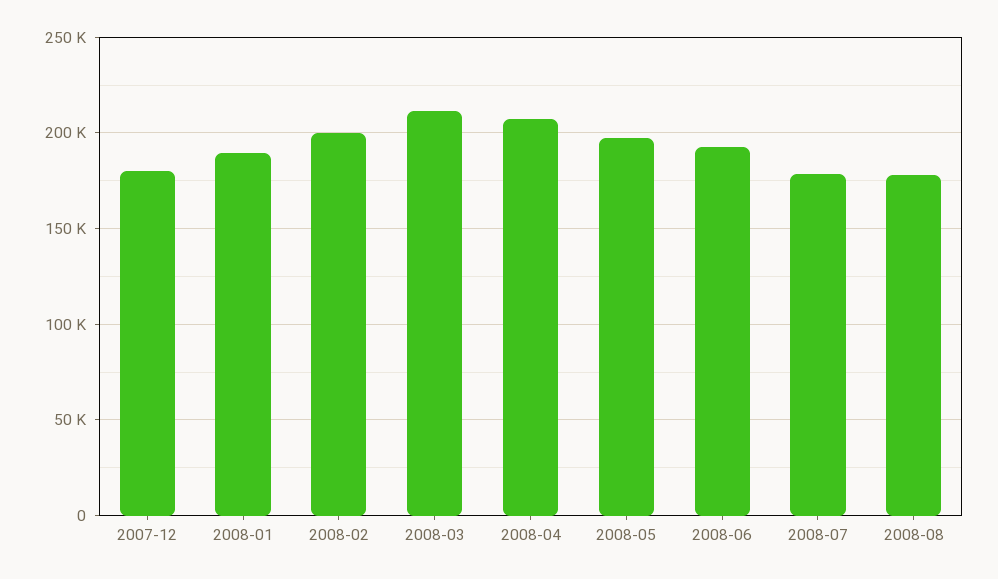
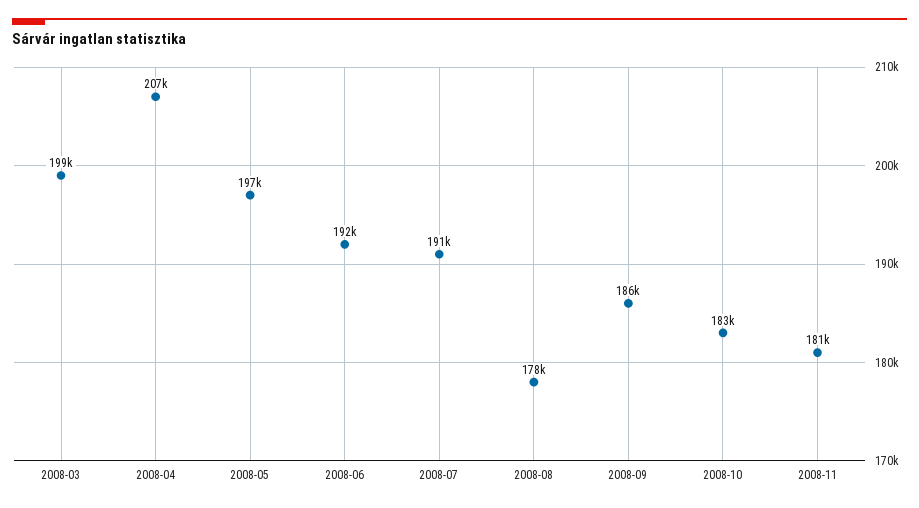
2007-12: 180000 -> none
2008-01: 190000 -> none
2008-02: 200000 -> none
2008-03: 210000 -> 199000
2008-07: 180000 -> 191000
2008-09: none -> 186000
2008-10: none -> 183000
2008-11: none -> 181000

